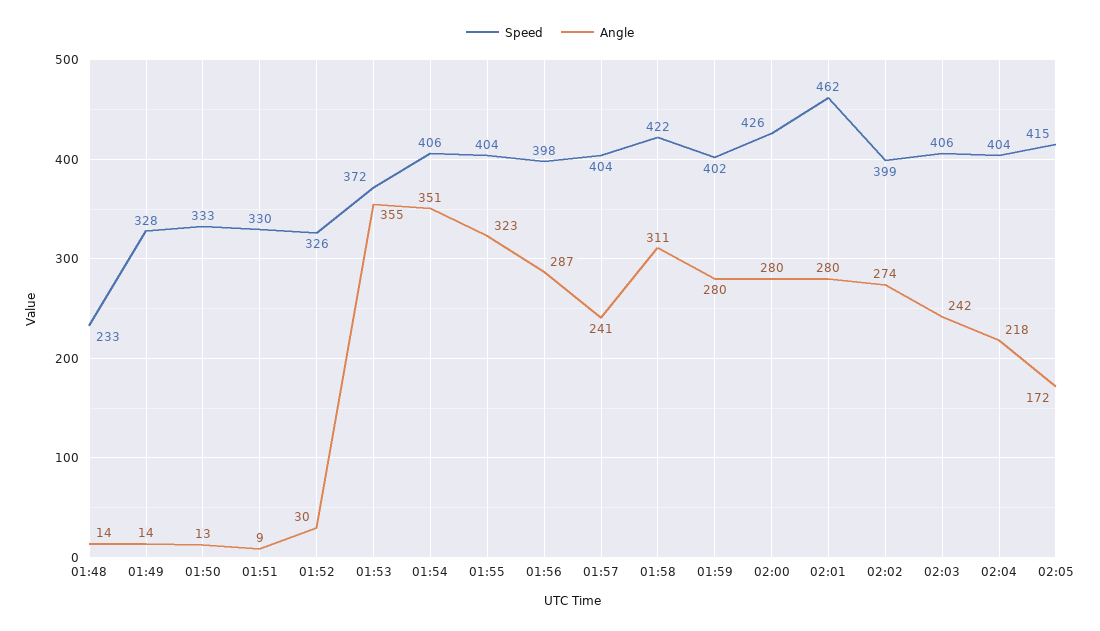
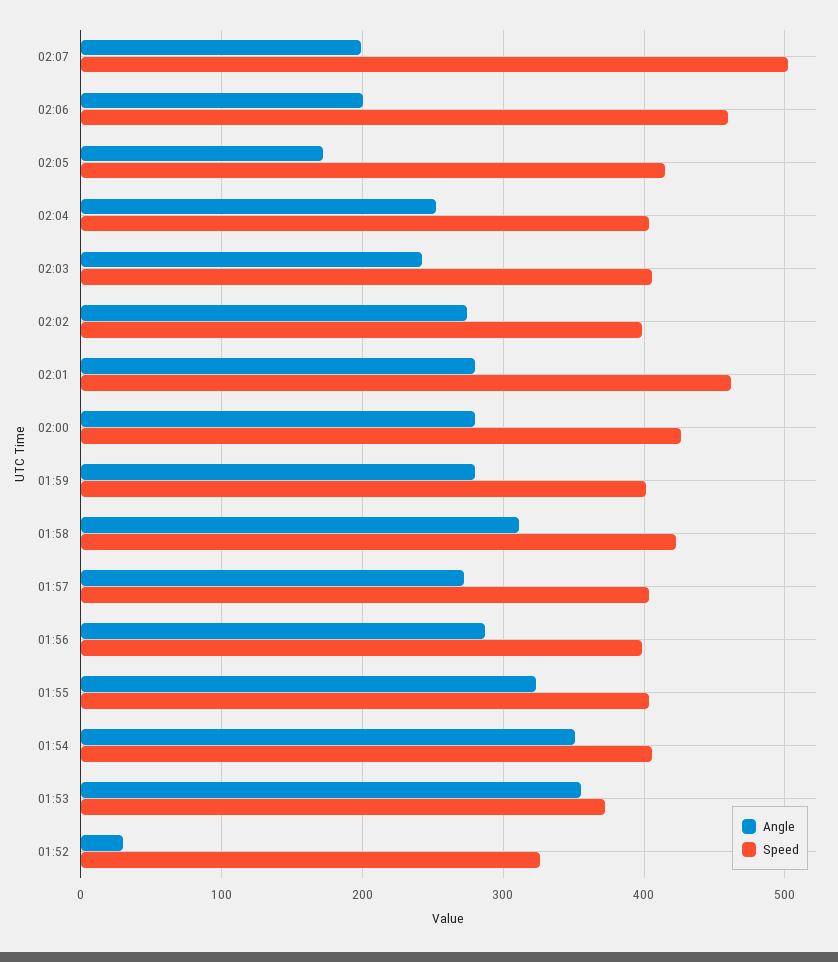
Speed, 01:48: 233 -> none
Angle, 01:48: 14 -> none
Speed, 01:49: 328 -> none
Angle, 01:49: 14 -> none
Speed, 01:50: 333 -> none
Angle, 01:50: 13 -> none
Speed, 01:51: 330 -> none
Angle, 01:51: 9 -> none
Angle, 01:57: 241 -> 270
Angle, 02:04: 218 -> 250
Angle, 02:07: none -> 200
Speed, 02:07: none -> 500
Angle, 02:06: none -> 200
Speed, 02:06: none -> 460

